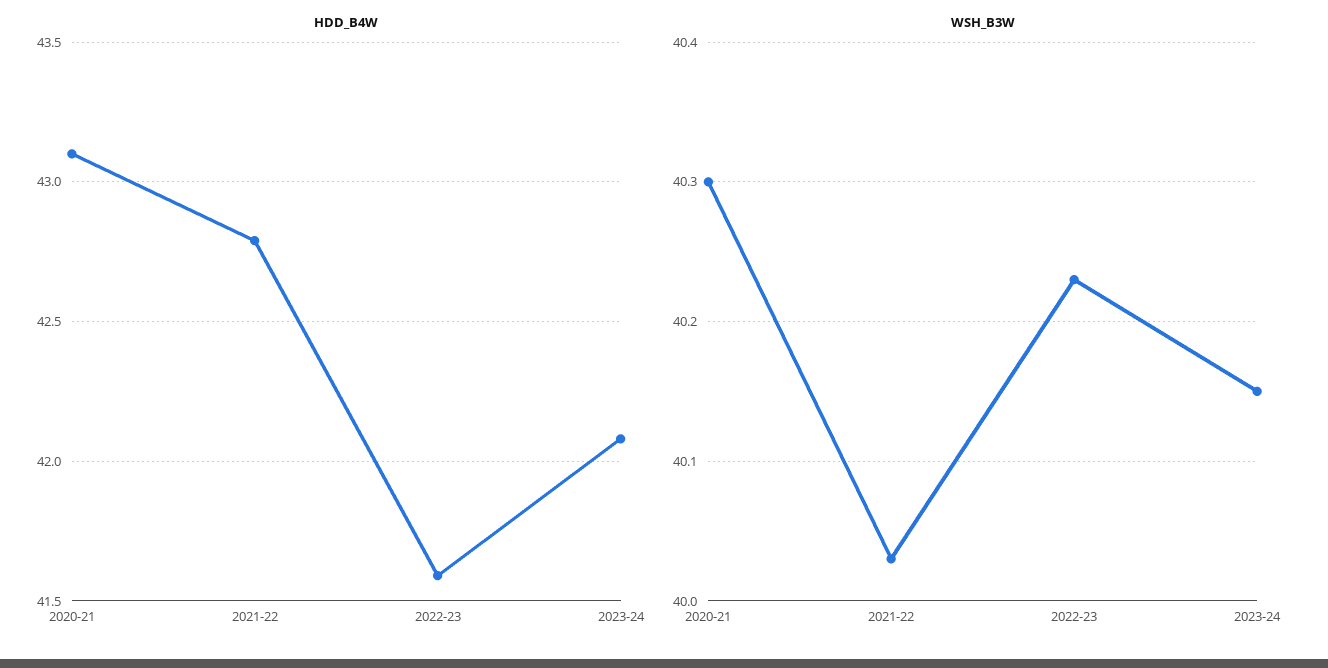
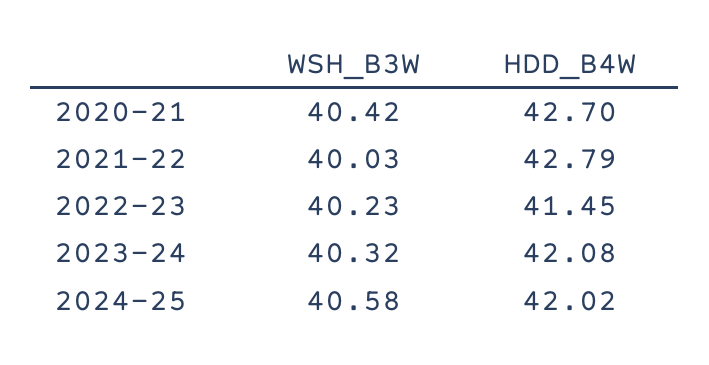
HDD_B4W, 2020-21: 43.1 -> 42.7
HDD_B4W, 2022-23: 41.6 -> 41.45
WSH_B3W, 2020-21: 40.3 -> 40.42
WSH_B3W, 2023-24: 40.15 -> 40.32
WSH_B3W, 2024-25: none -> 40.58
HDD_B4W, 2024-25: none -> 42.02

